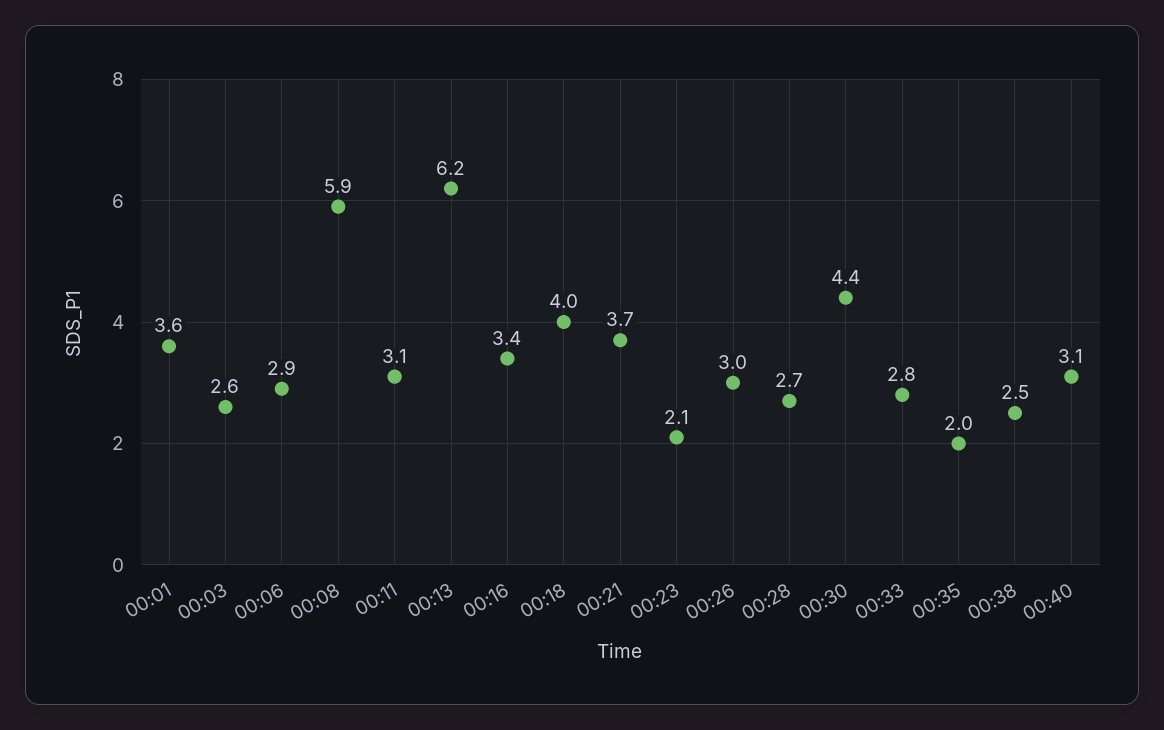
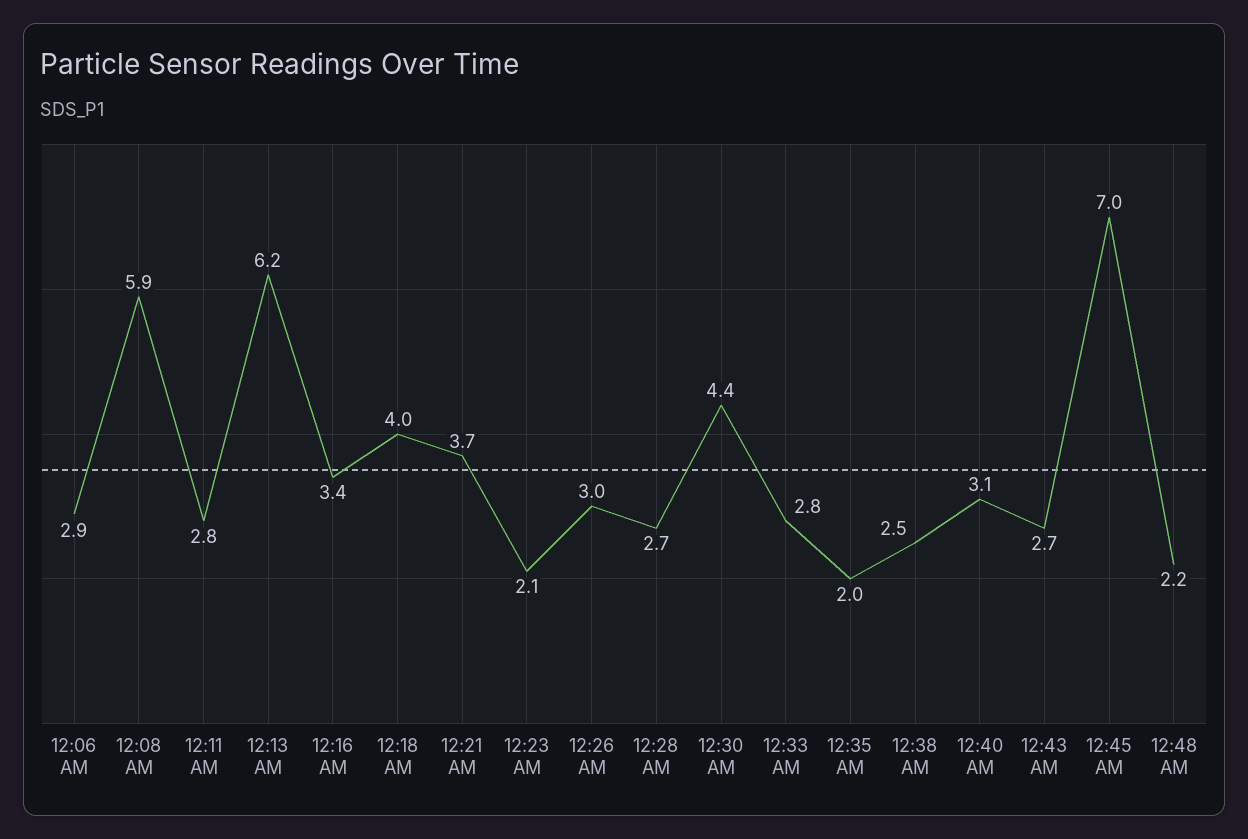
00:01: 3.6 -> none
00:03: 2.6 -> none
00:11: 3.1 -> 2.8
12:43 AM: none -> 2.7
12:45 AM: none -> 7
12:48 AM: none -> 2.2

